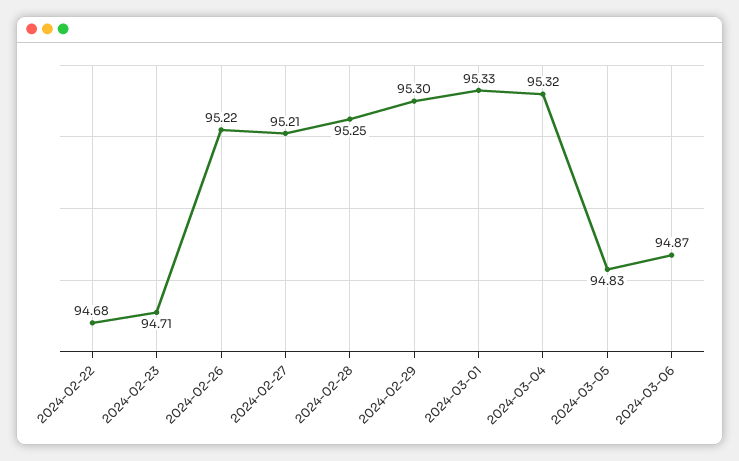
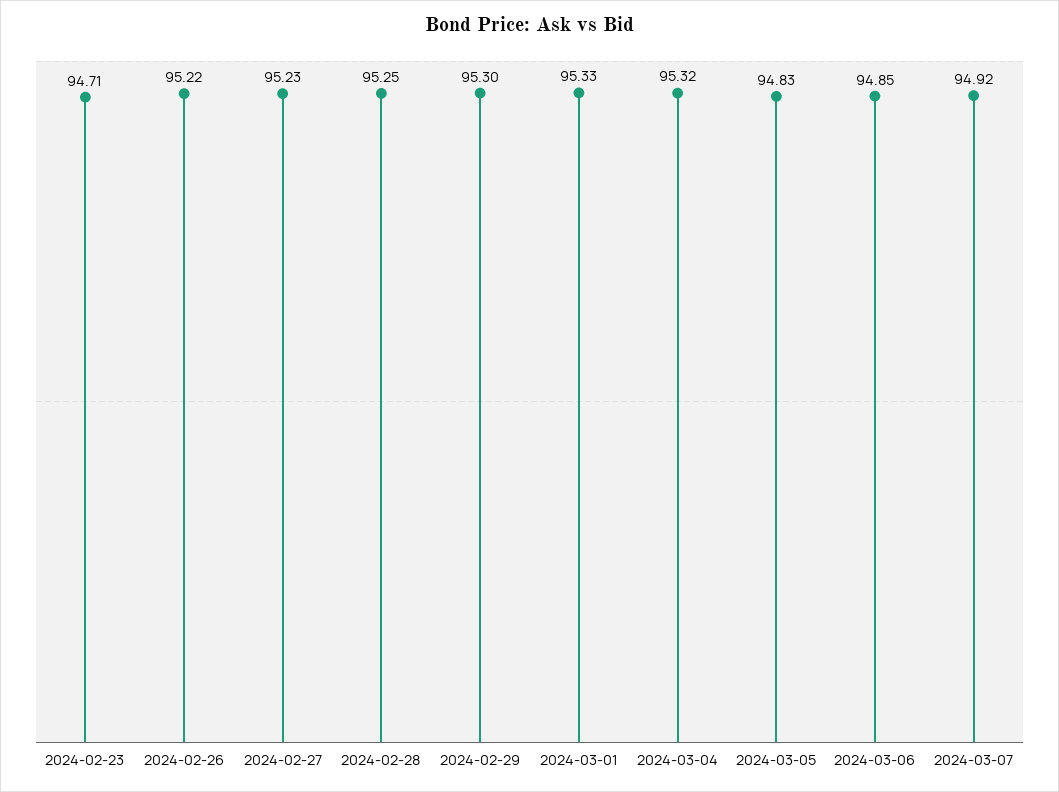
2024-02-22: 94.68 -> none
2024-02-27: 95.21 -> 95.23
2024-03-06: 94.87 -> 94.85
2024-03-07: none -> 94.92

